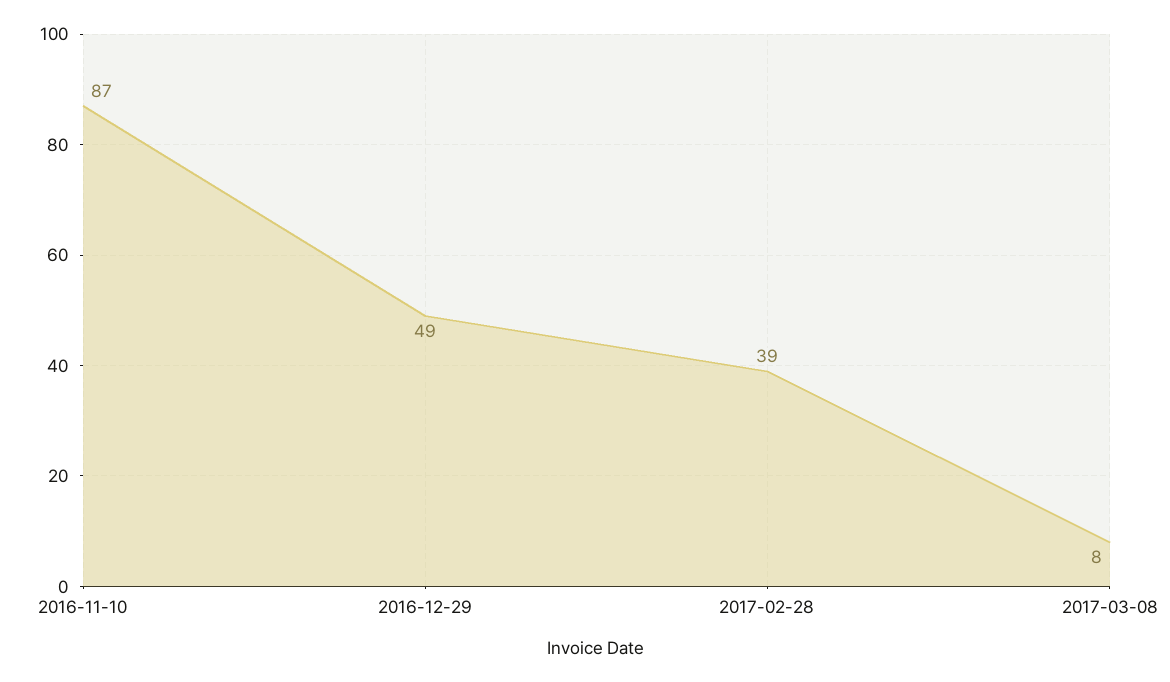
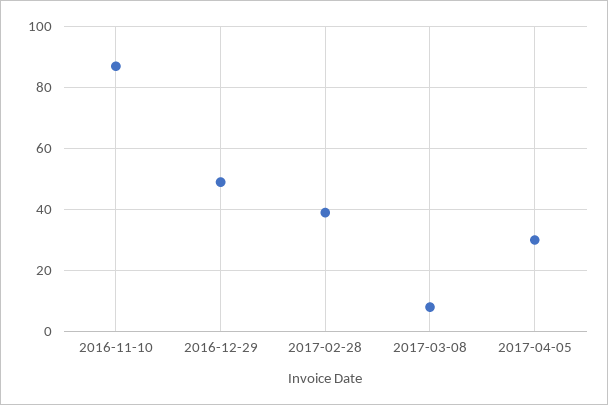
2017-04-05: none -> 30

